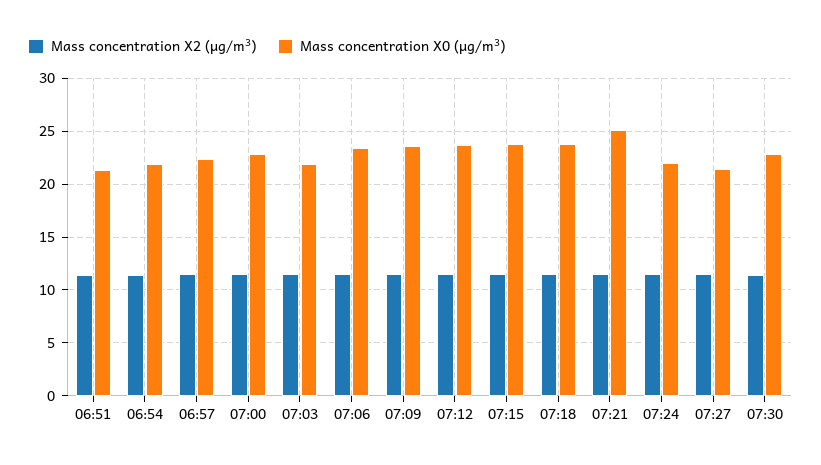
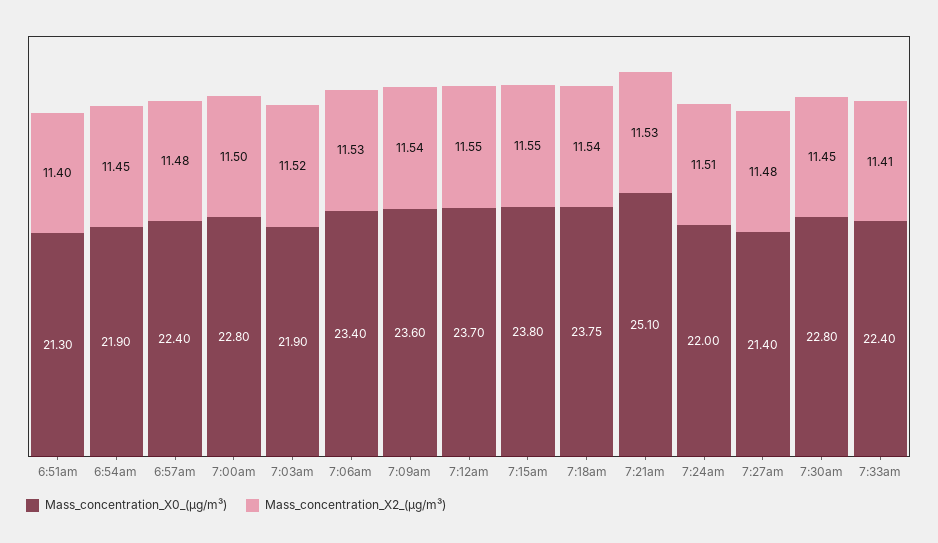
Mass concentration X0 (μg/m³), 7:33am: none -> 22.4
Mass concentration X2 (μg/m³), 7:33am: none -> 11.41

